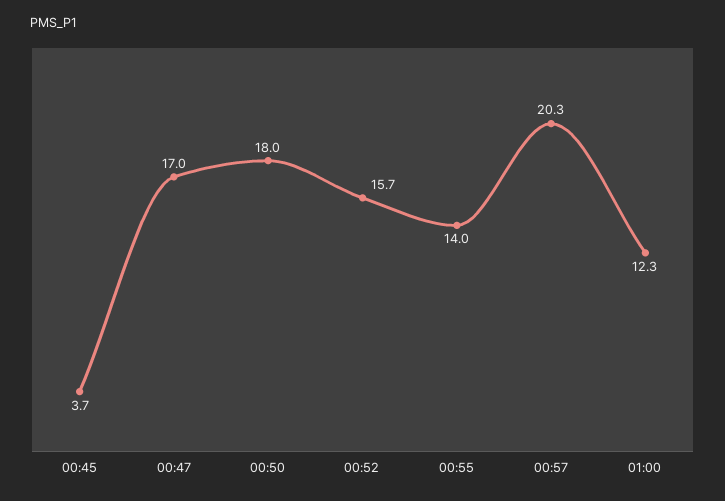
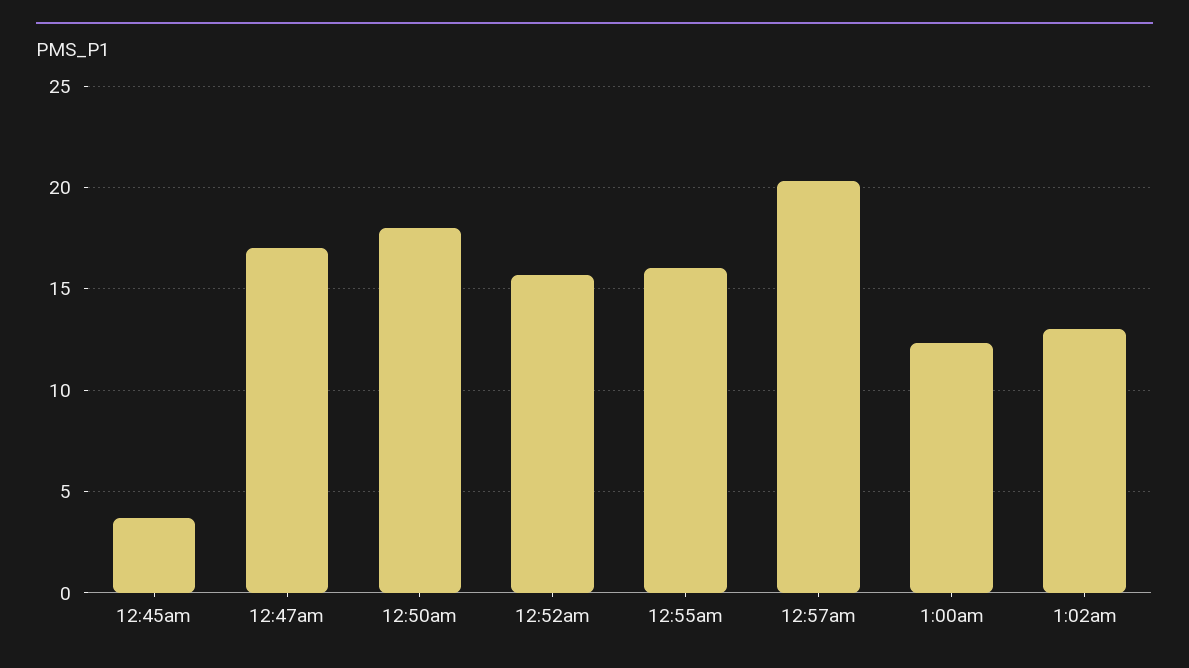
00:55: 14 -> 16
1:02am: none -> 13

